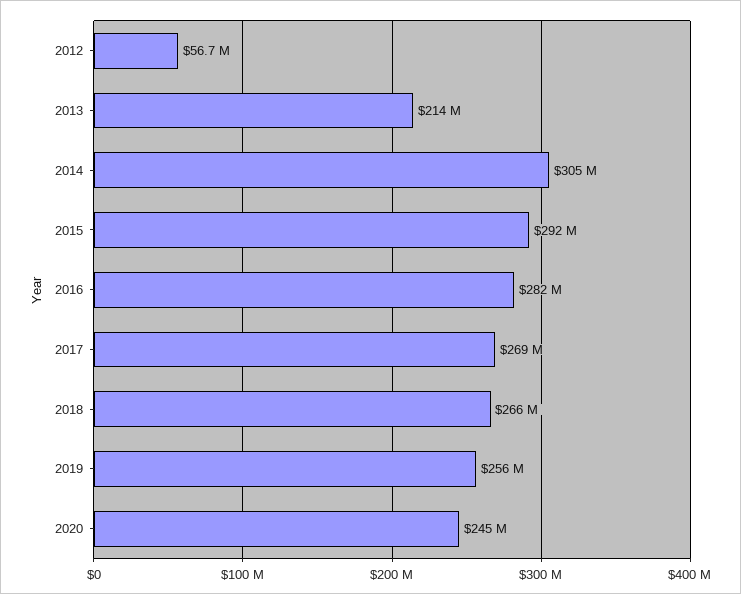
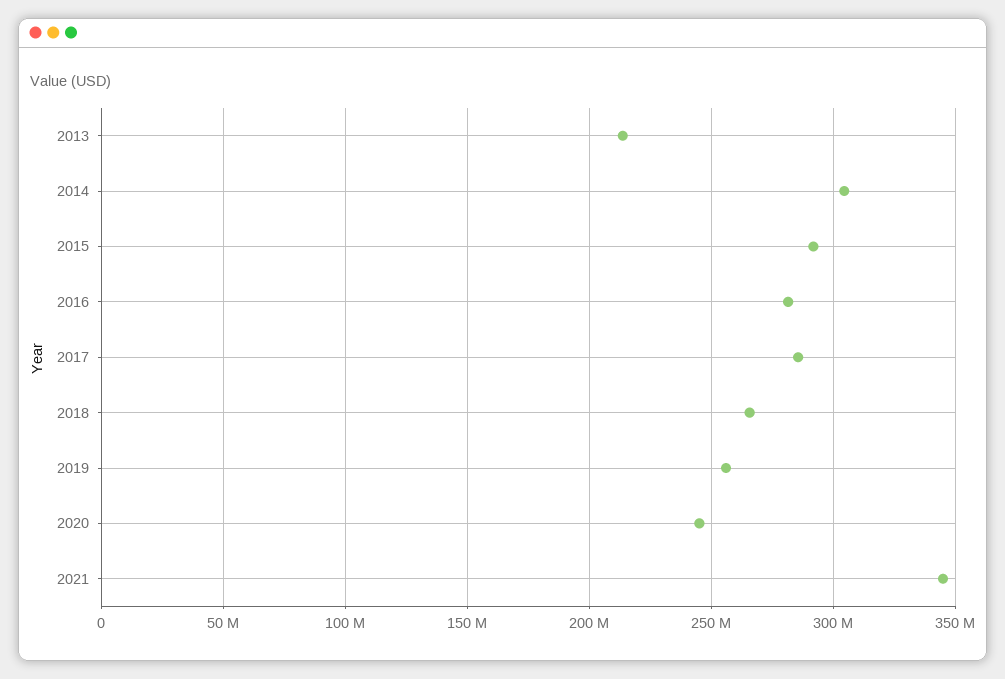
2012: 56700000 -> none
2017: 269000000 -> 285000000
2021: none -> 345000000

